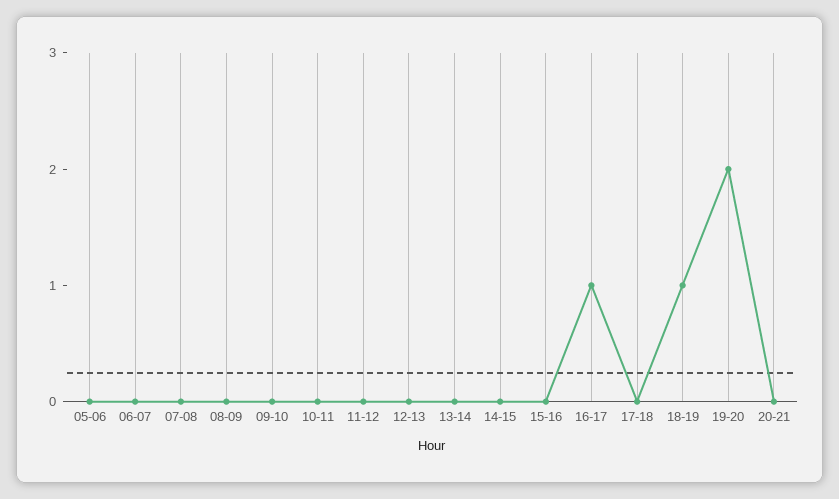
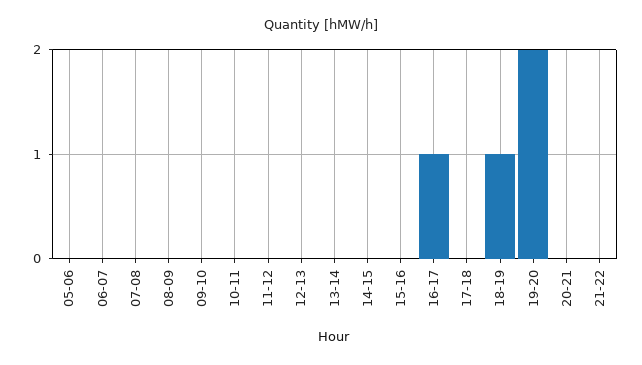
21-22: none -> 0

